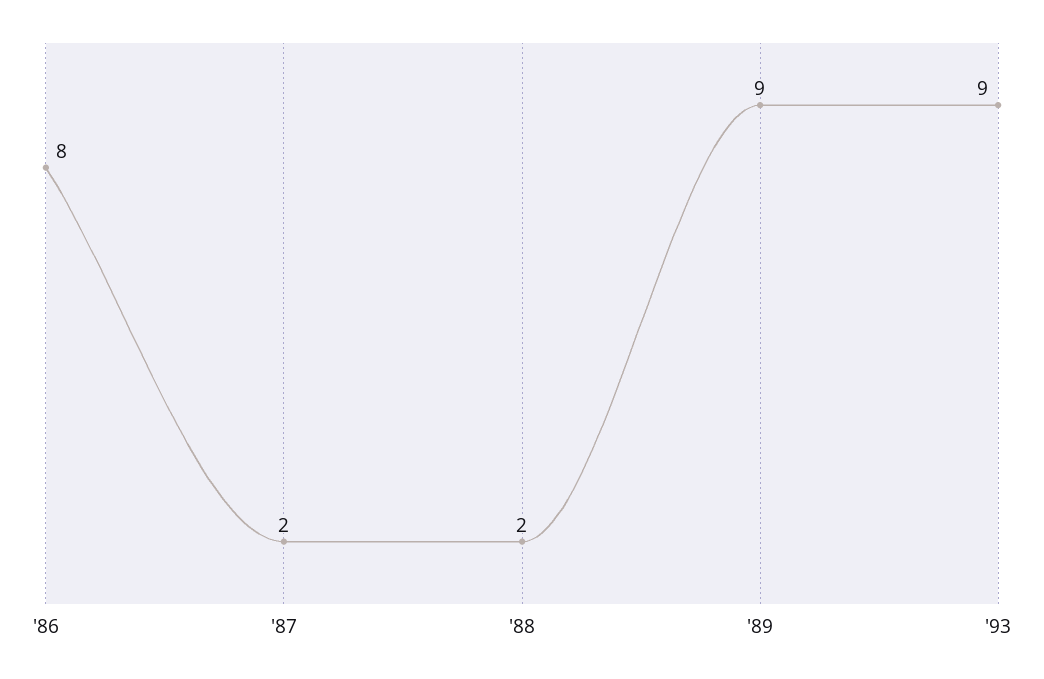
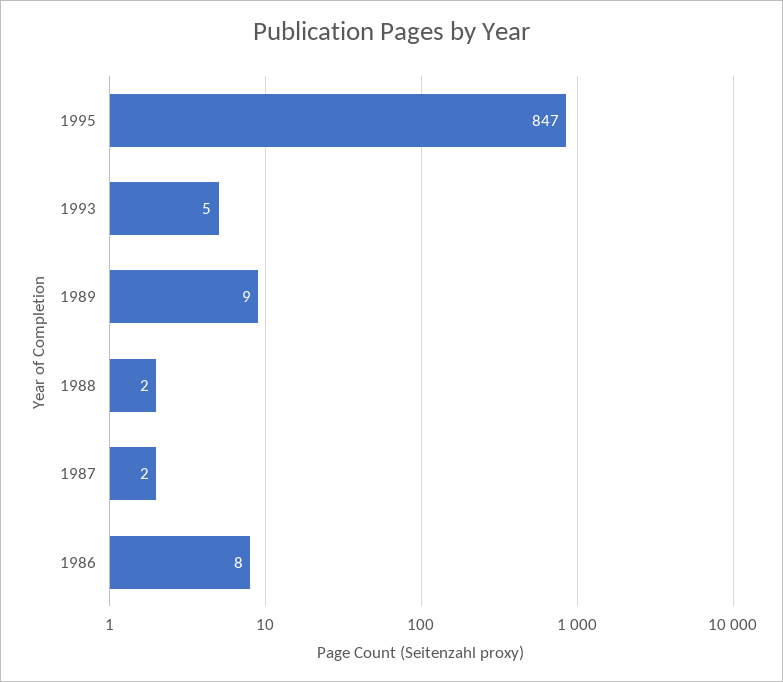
'93: 9 -> 5
1995: none -> 847

